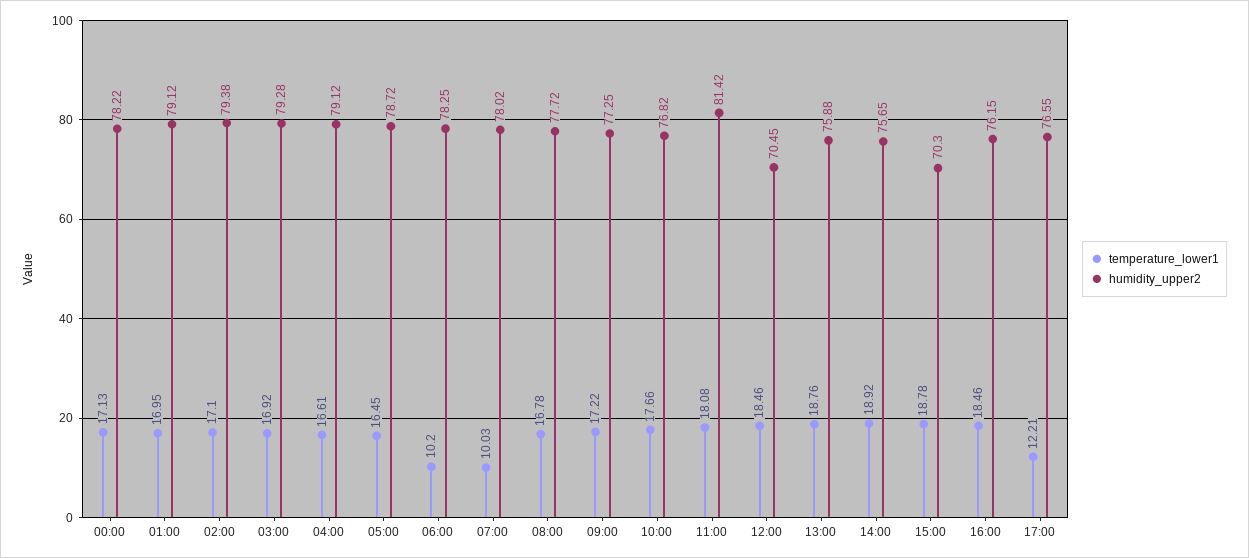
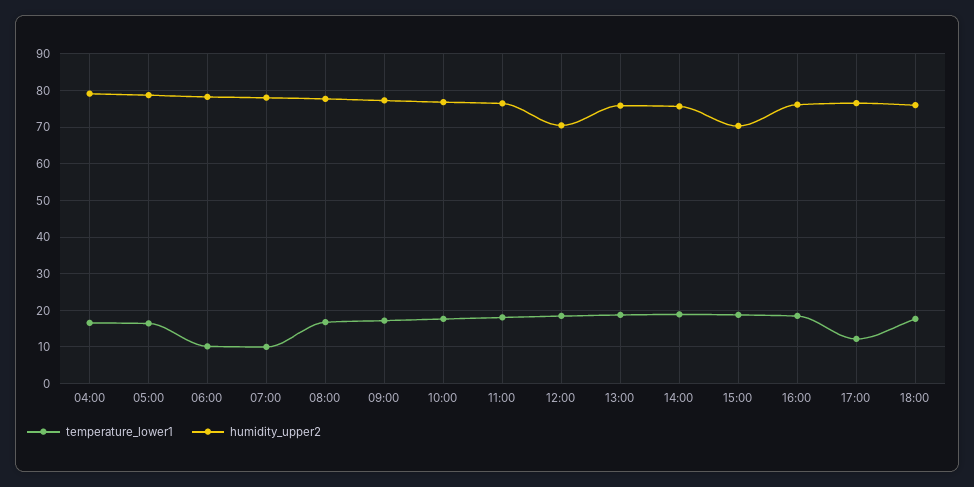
temperature_lower1, 00:00: 17.13 -> none
humidity_upper2, 00:00: 78.22 -> none
temperature_lower1, 01:00: 16.95 -> none
humidity_upper2, 01:00: 79.12 -> none
temperature_lower1, 02:00: 17.1 -> none
humidity_upper2, 02:00: 79.38 -> none
temperature_lower1, 03:00: 16.92 -> none
humidity_upper2, 03:00: 79.28 -> none
humidity_upper2, 11:00: 81.42 -> 76
temperature_lower1, 18:00: none -> 18
humidity_upper2, 18:00: none -> 76

